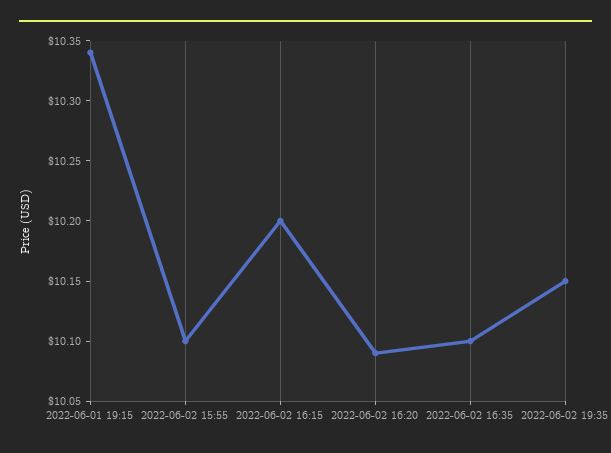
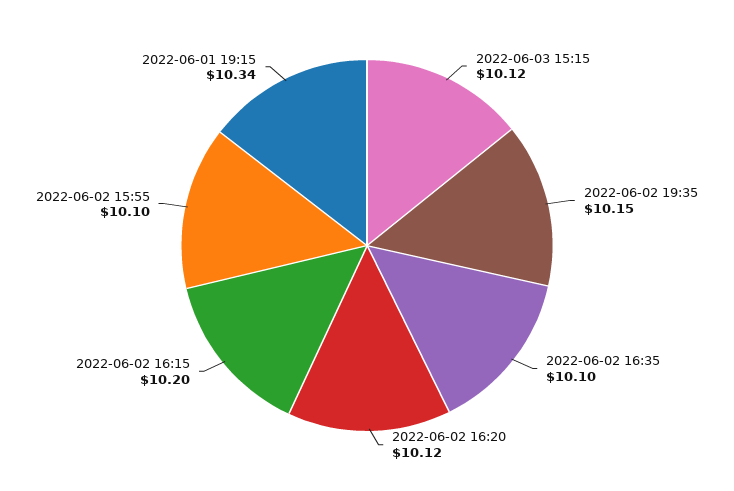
2022-06-02 16:20: 10.09 -> 10.12
2022-06-03 15:15: none -> 10.12

